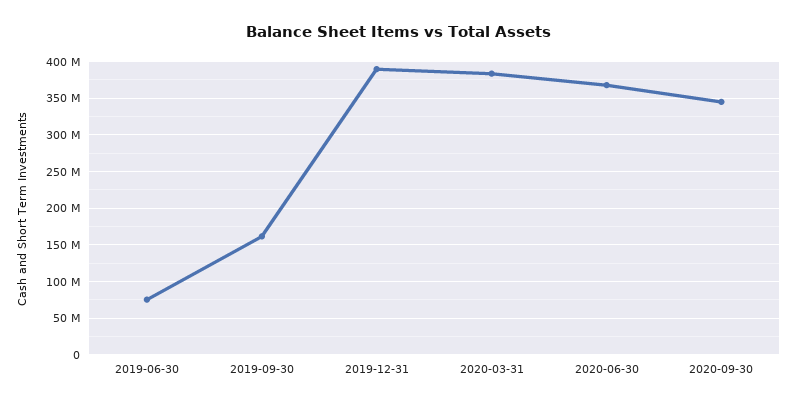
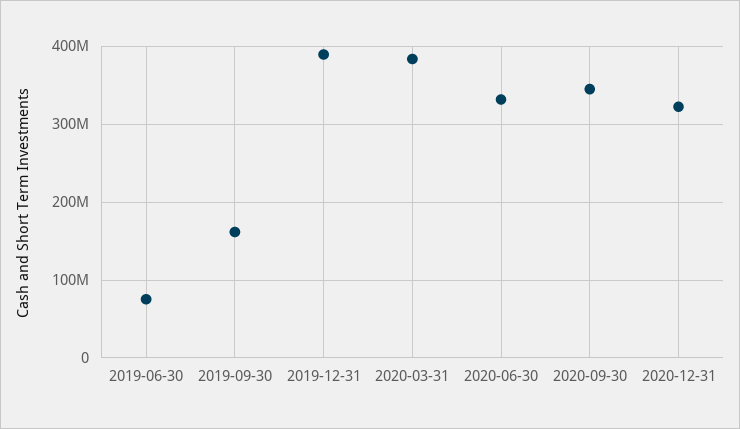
2020-06-30: 370000000 -> 330000000
2020-12-31: none -> 320000000

